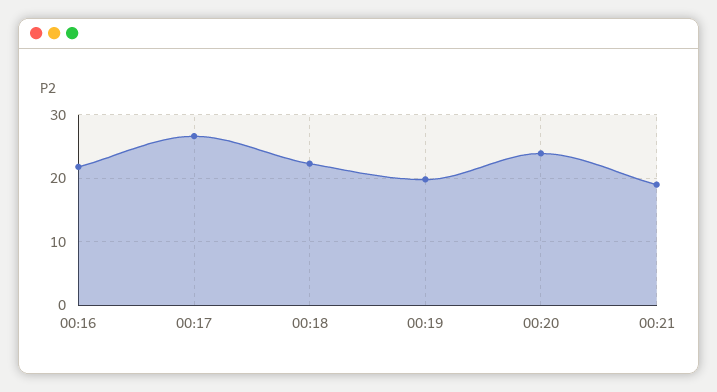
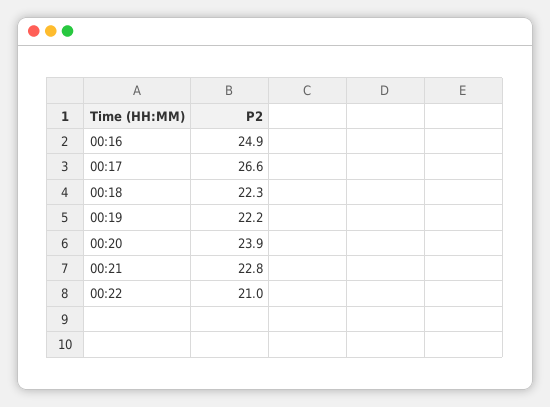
00:16: 22 -> 24.9
00:19: 20 -> 22.2
00:21: 19 -> 22.8
00:22: none -> 21

